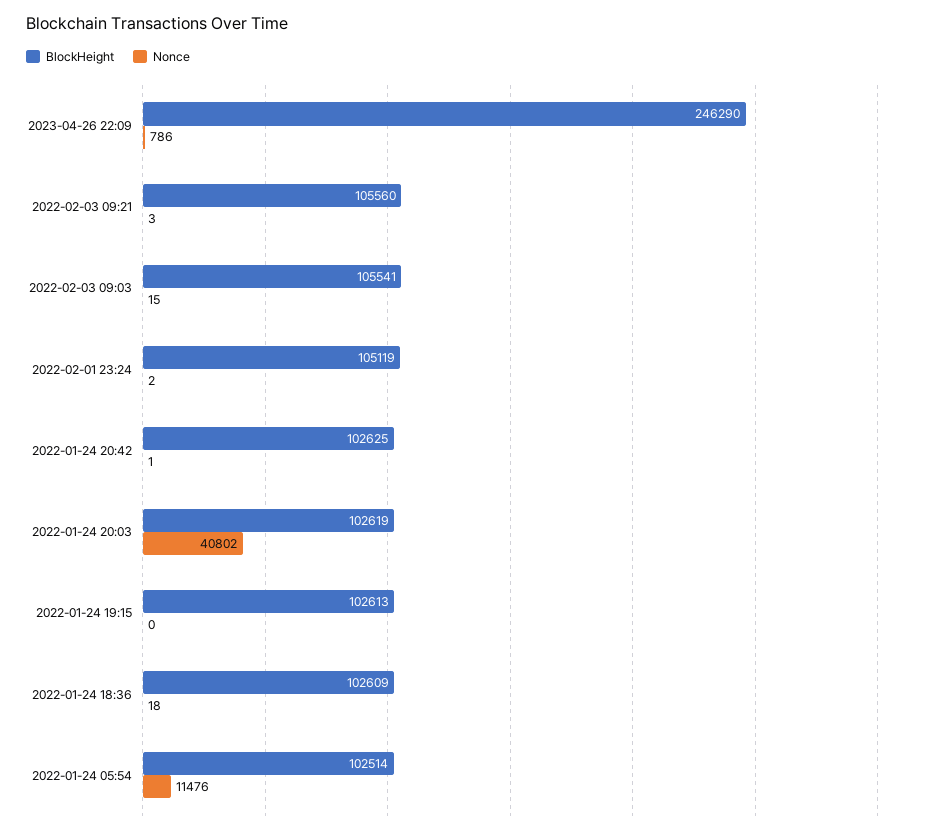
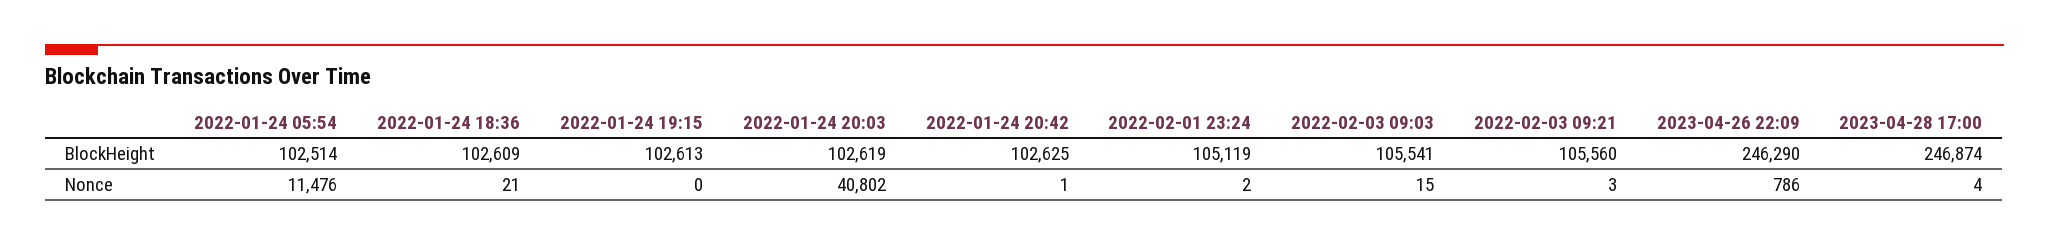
Nonce, 2022-01-24 18:36: 18 -> 21
BlockHeight, 2023-04-28 17:00: none -> 246874
Nonce, 2023-04-28 17:00: none -> 4

